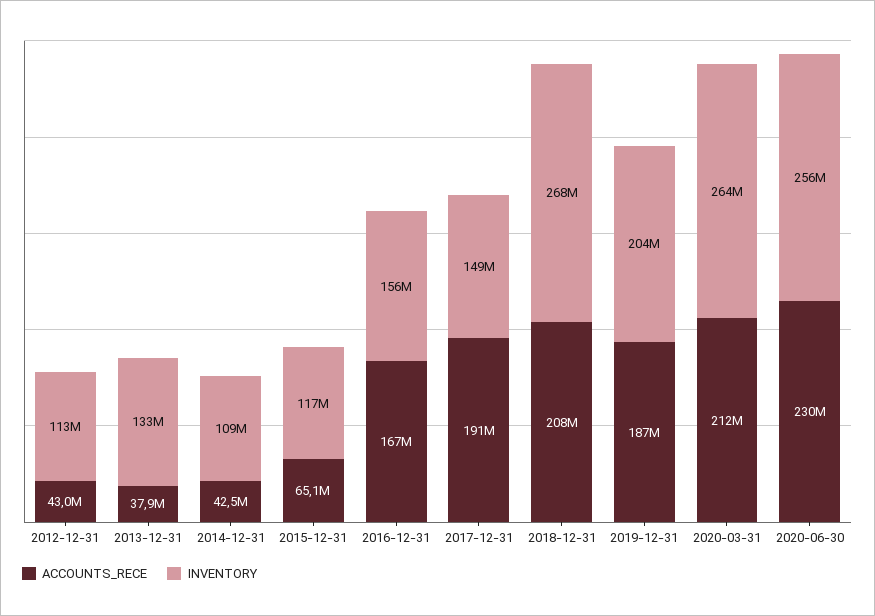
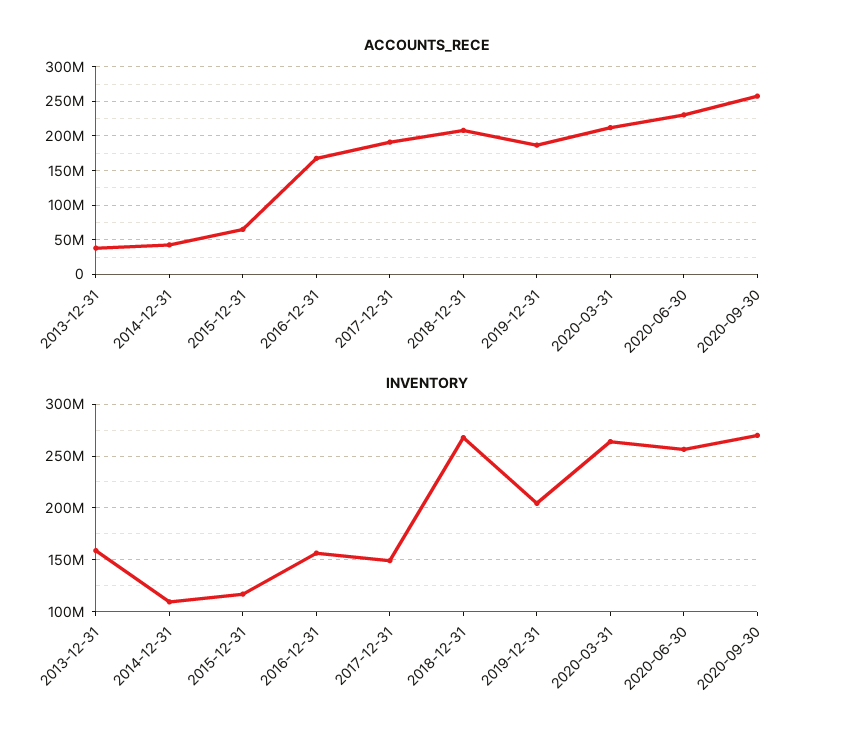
ACCOUNTS_RECE, 2012-12-31: 43000000 -> none
INVENTORY, 2012-12-31: 113000000 -> none
INVENTORY, 2013-12-31: 133000000 -> 160000000
ACCOUNTS_RECE, 2020-09-30: none -> 260000000
INVENTORY, 2020-09-30: none -> 270000000

